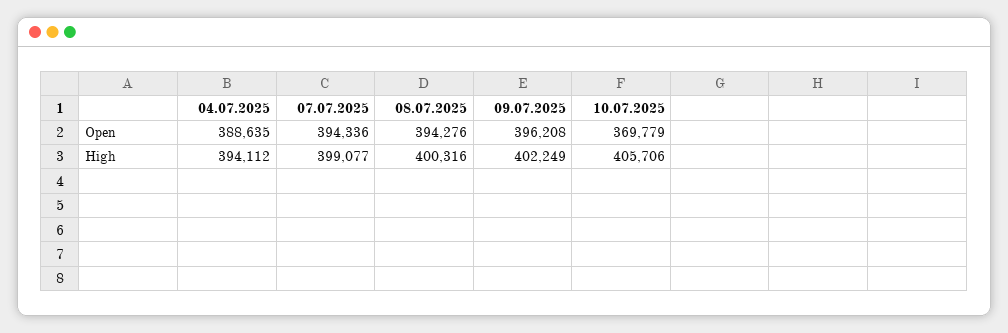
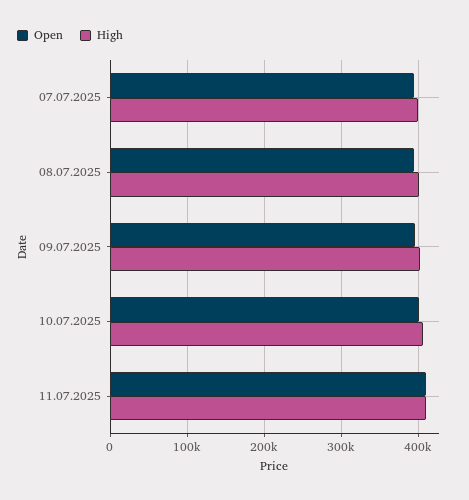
Open, 04.07.2025: 388635 -> none
Open, 10.07.2025: 369779 -> 400000
High, 04.07.2025: 394112 -> none
Open, 11.07.2025: none -> 410000
High, 11.07.2025: none -> 410000

